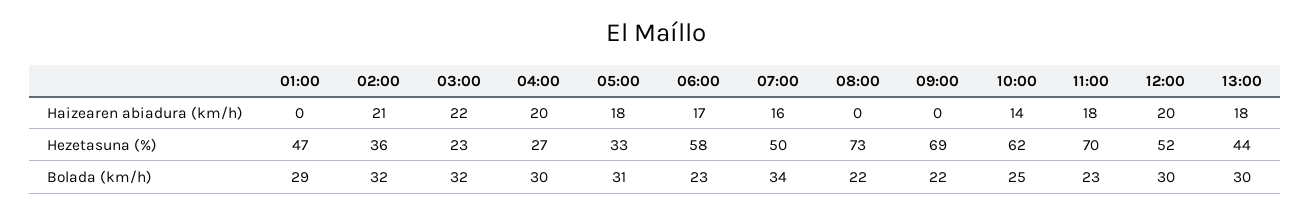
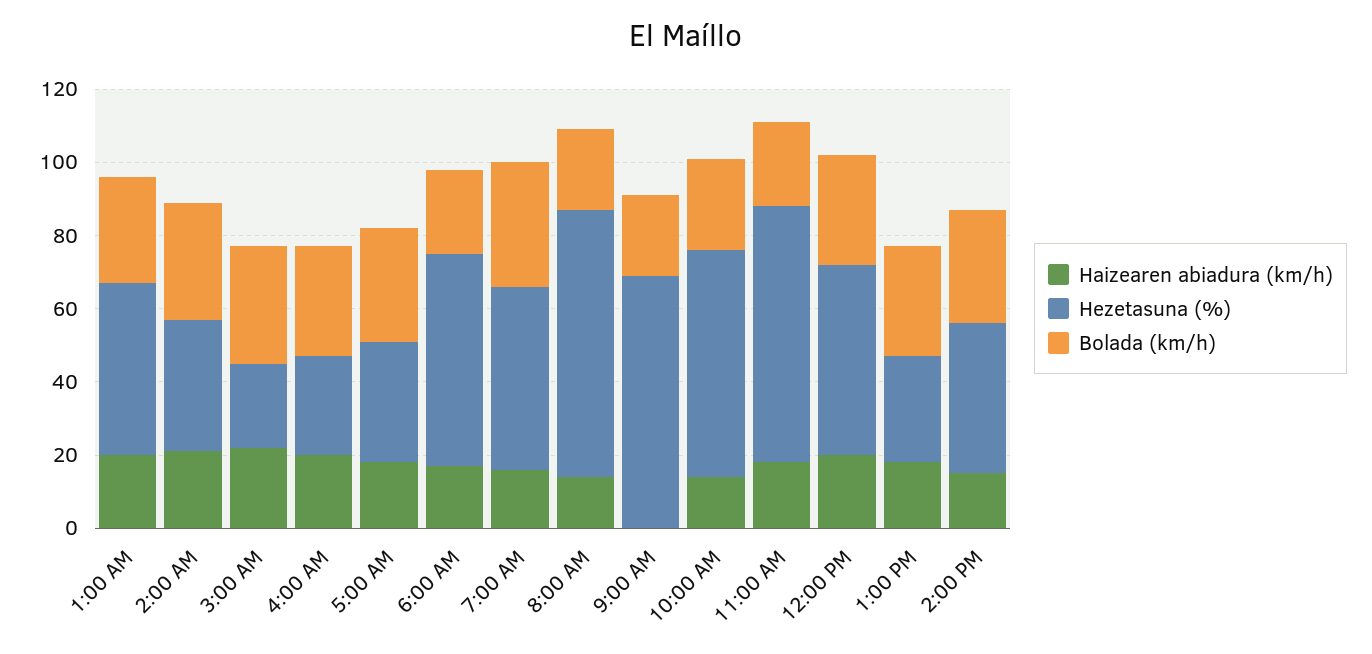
Haizearen abiadura (km/h), 01:00: 0 -> 20
Haizearen abiadura (km/h), 08:00: 0 -> 15
Hezetasuna (%), 13:00: 44 -> 30
Haizearen abiadura (km/h), 2:00 PM: none -> 15
Hezetasuna (%), 2:00 PM: none -> 40
Bolada (km/h), 2:00 PM: none -> 30

